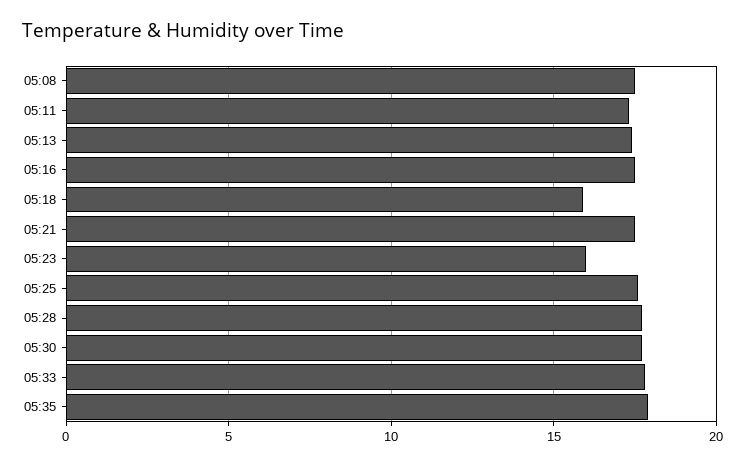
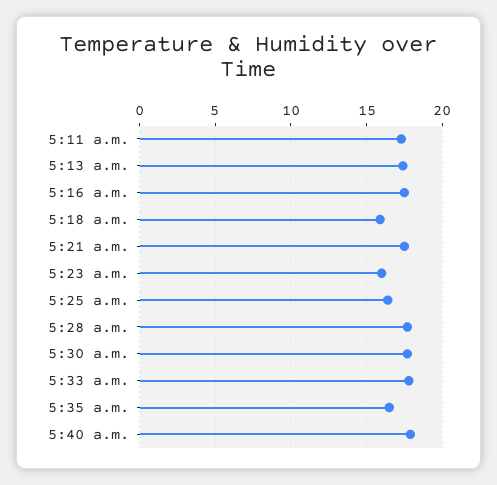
05:08: 17.5 -> none
05:25: 17.5 -> 16.5
05:35: 18 -> 16.5
5:40 a.m.: none -> 18

